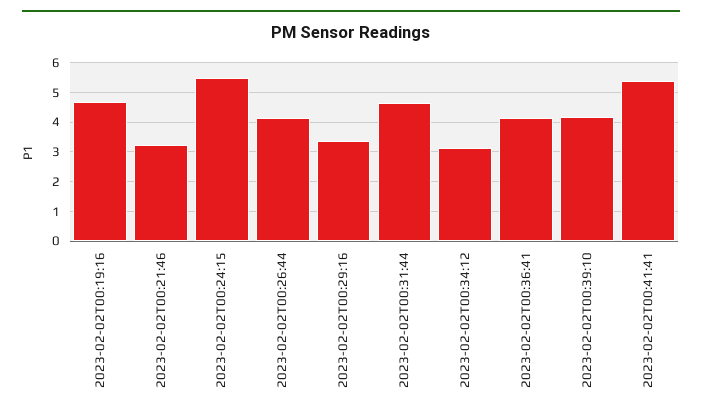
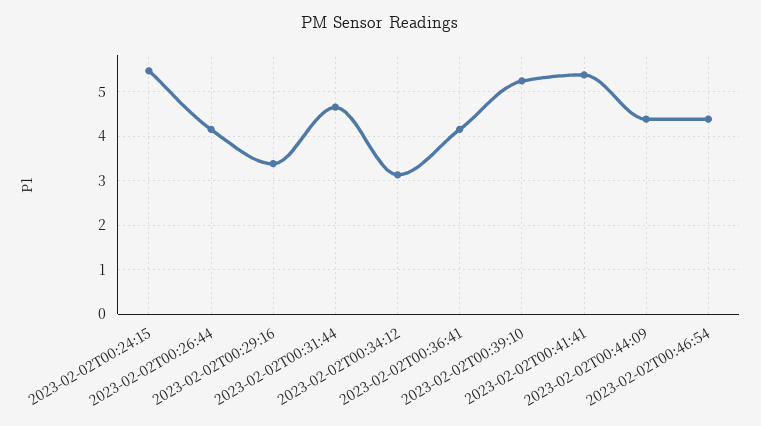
2023-02-02T00:19:16: 4.75 -> none
2023-02-02T00:21:46: 3.25 -> none
2023-02-02T00:39:10: 4.25 -> 5.2
2023-02-02T00:44:09: none -> 4.4
2023-02-02T00:46:54: none -> 4.4

